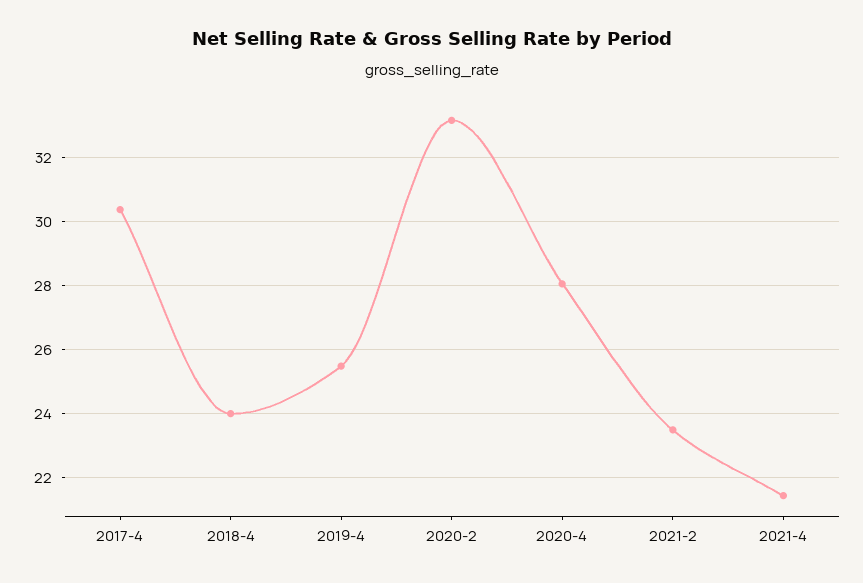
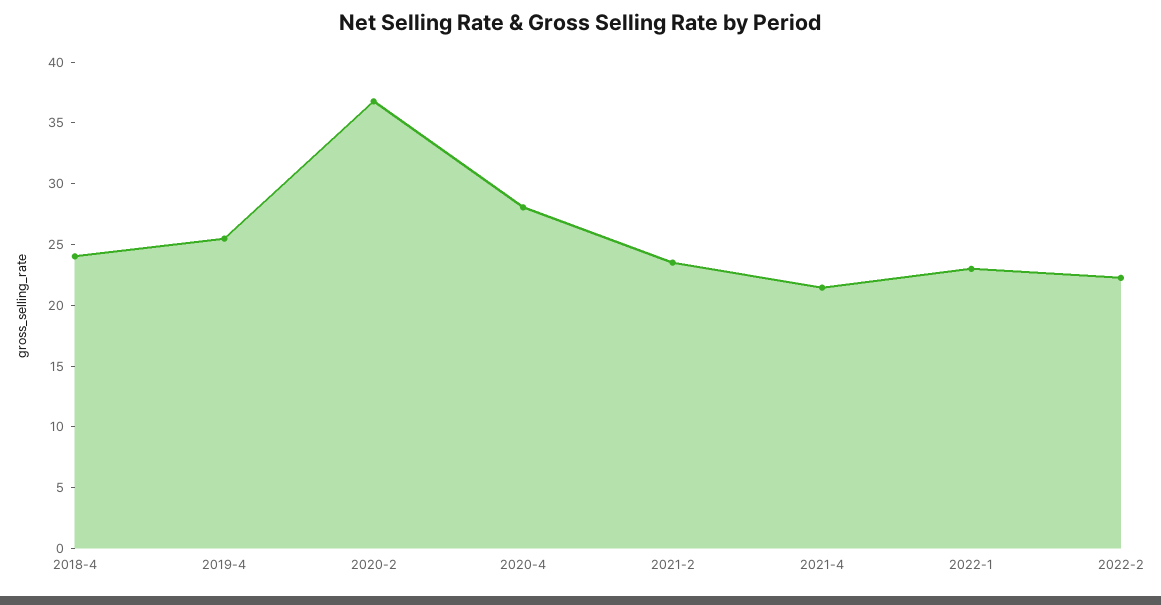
2017-4: 30.4 -> none
2020-2: 33.2 -> 37
2022-1: none -> 23
2022-2: none -> 22

